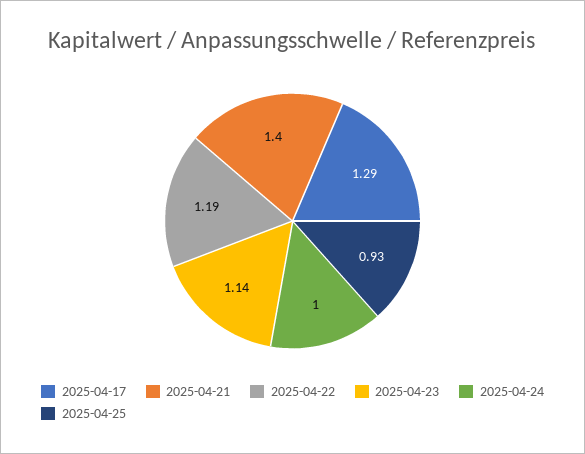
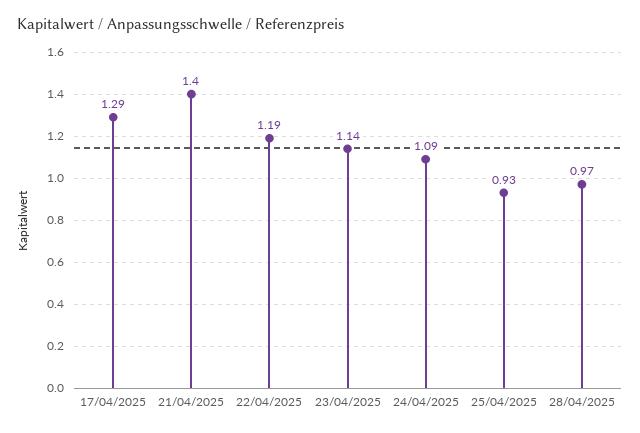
2025-04-24: 1 -> 1.09
28/04/2025: none -> 0.97

